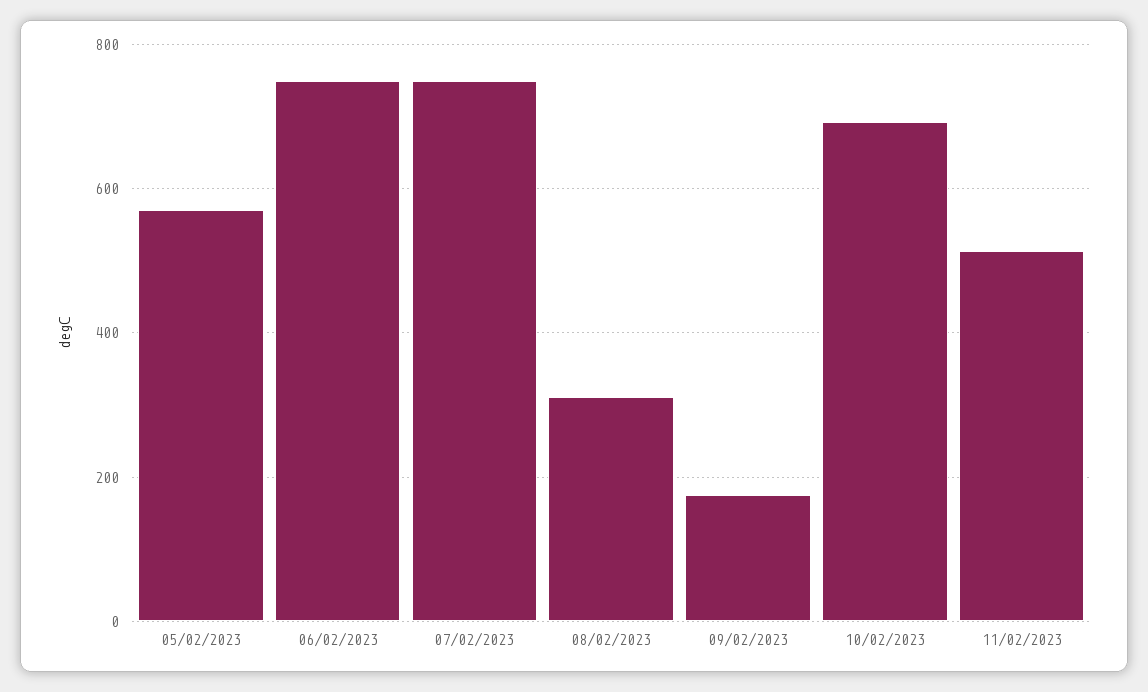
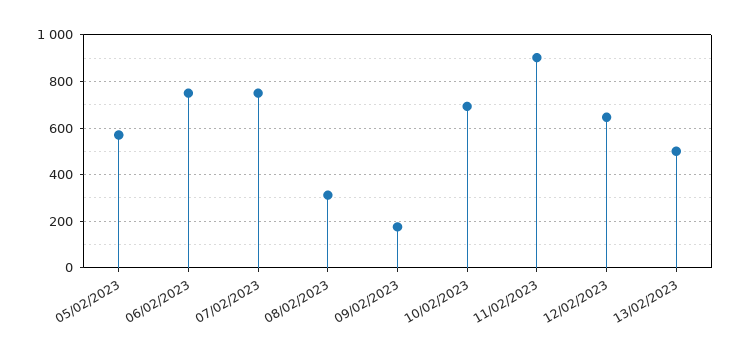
11/02/2023: 520 -> 900
12/02/2023: none -> 650
13/02/2023: none -> 500

